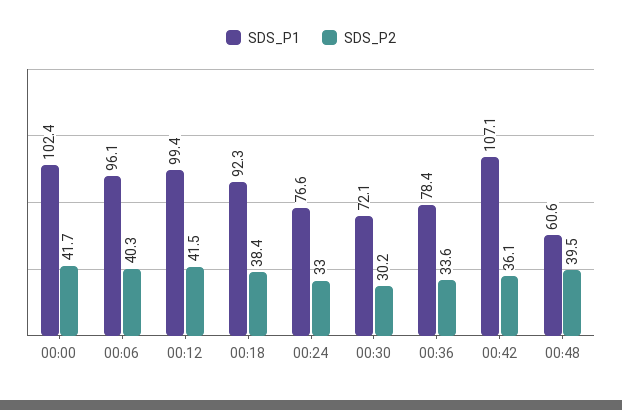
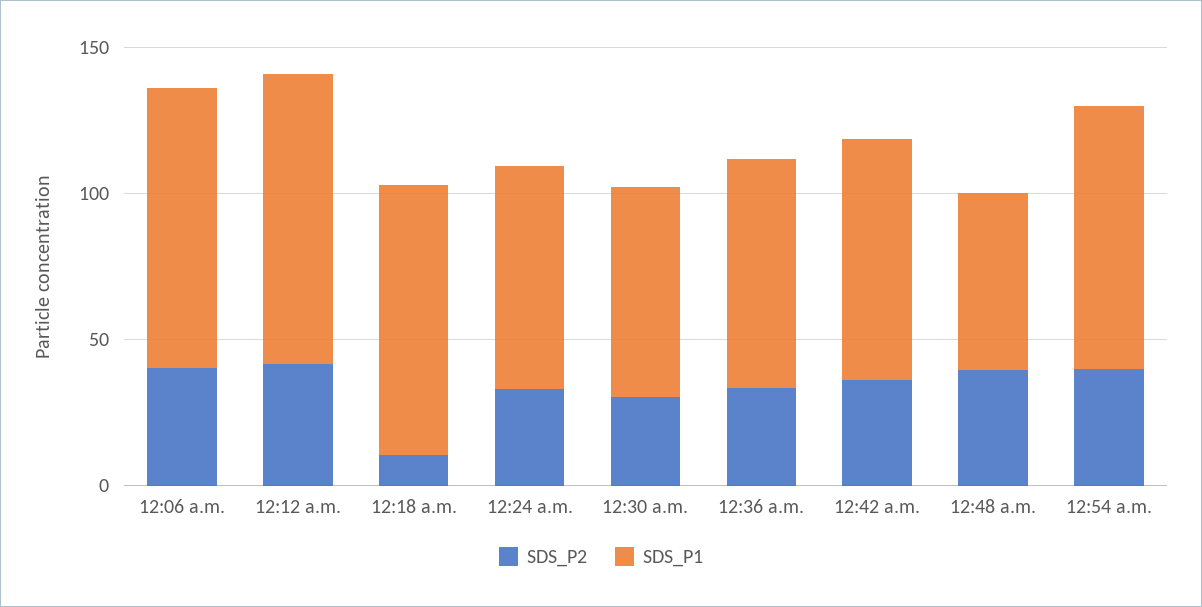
SDS_P1, 00:00: 102.4 -> none
SDS_P2, 00:00: 41.7 -> none
SDS_P2, 00:18: 38.4 -> 10
SDS_P1, 00:42: 107.1 -> 80
SDS_P2, 12:54 a.m.: none -> 40
SDS_P1, 12:54 a.m.: none -> 90

